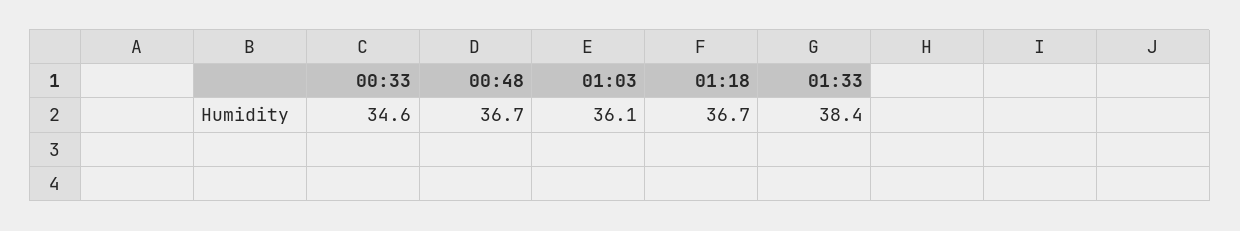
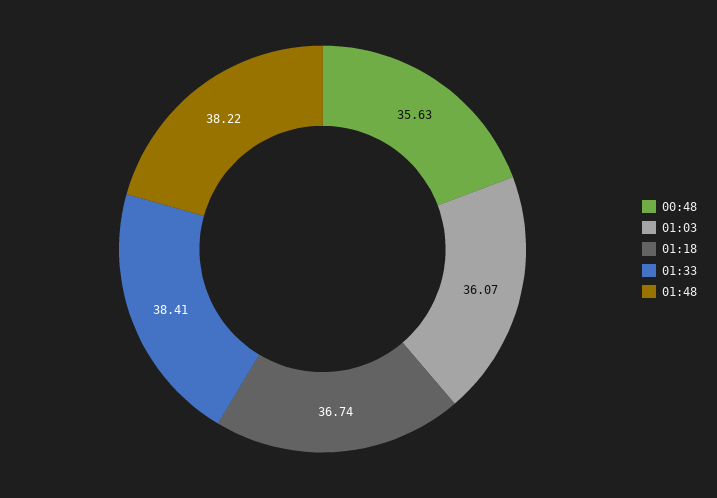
00:33: 34.6 -> none
00:48: 36.7 -> 35.63
01:48: none -> 38.22

